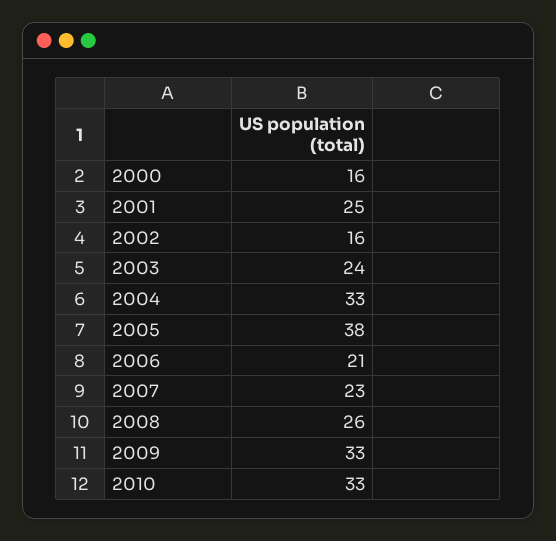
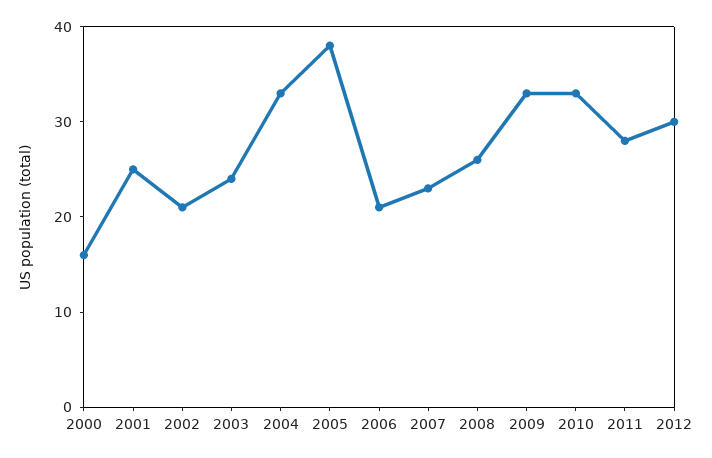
2002: 16 -> 21
2011: none -> 28
2012: none -> 30

